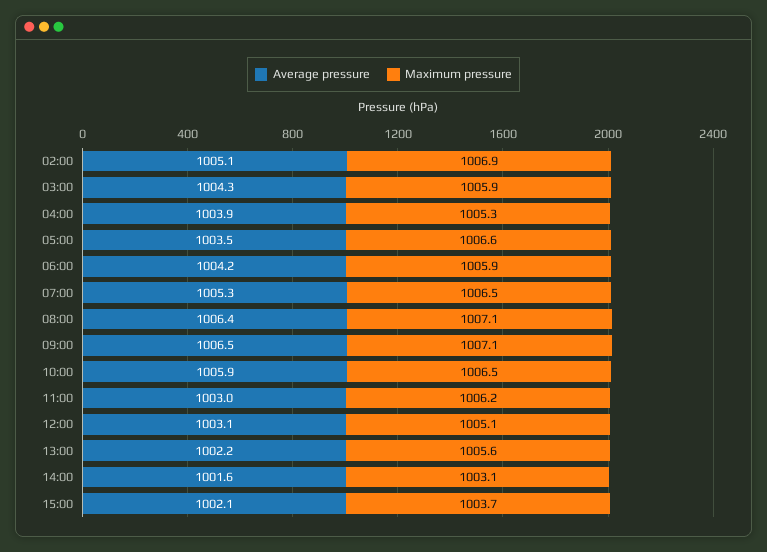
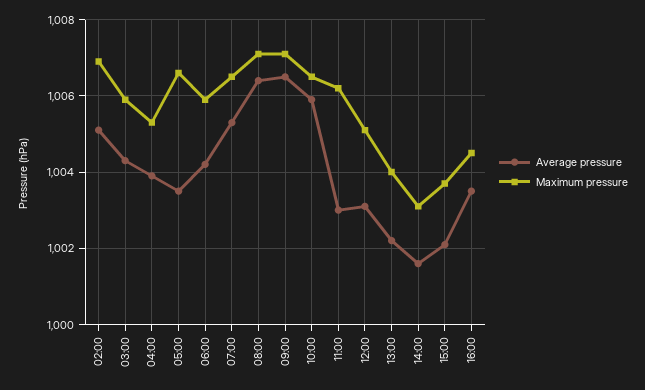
Maximum pressure, 13:00: 1005.6 -> 1004
Average pressure, 16:00: none -> 1003.5
Maximum pressure, 16:00: none -> 1004.5

